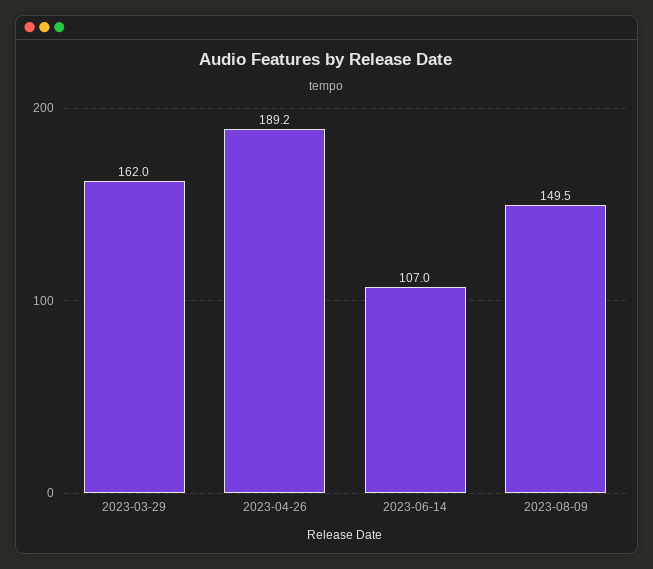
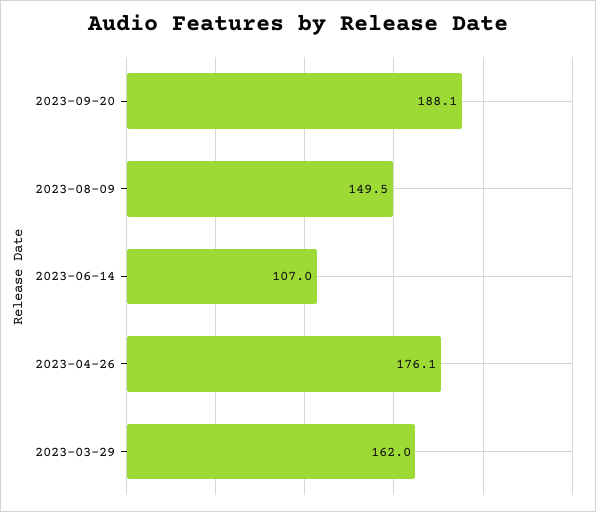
2023-04-26: 189.2 -> 176.1
2023-09-20: none -> 188.1

